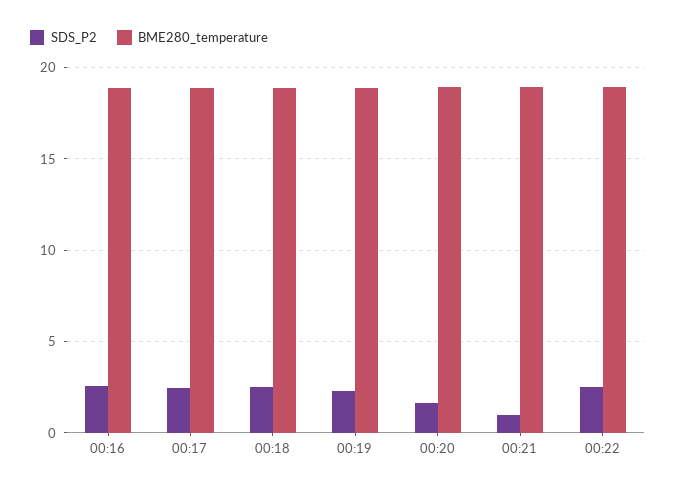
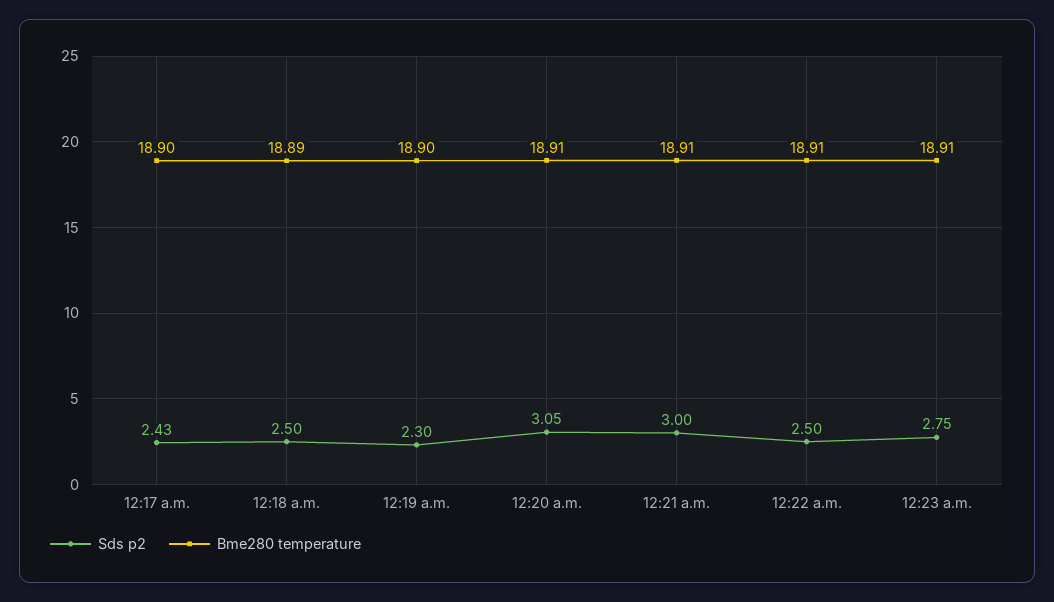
SDS_P2, 00:16: 2.5 -> none
BME280_temperature, 00:16: 19 -> none
SDS_P2, 00:20: 1.5 -> 3.05
SDS_P2, 00:21: 1 -> 3
SDS_P2, 12:23 a.m.: none -> 2.75
BME280_temperature, 12:23 a.m.: none -> 18.91

